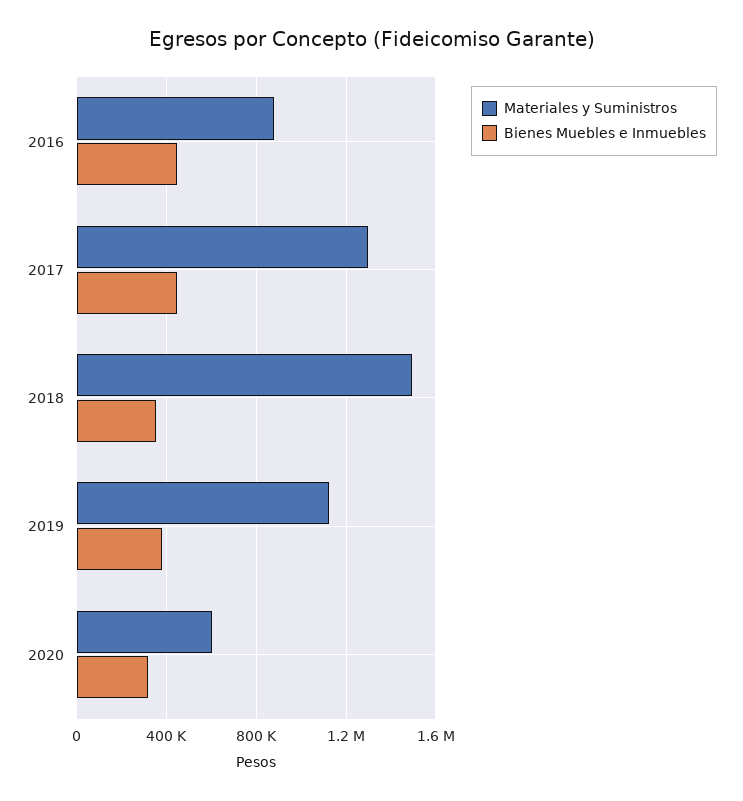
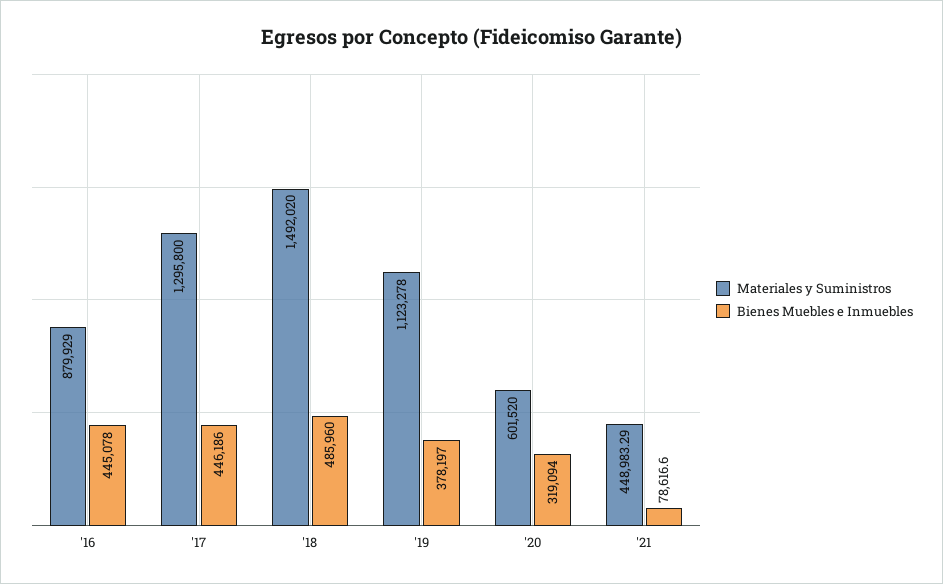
Bienes Muebles e Inmuebles, 2018: 350000 -> 485960
Materiales y Suministros, '21: none -> 448983.29
Bienes Muebles e Inmuebles, '21: none -> 78616.6

